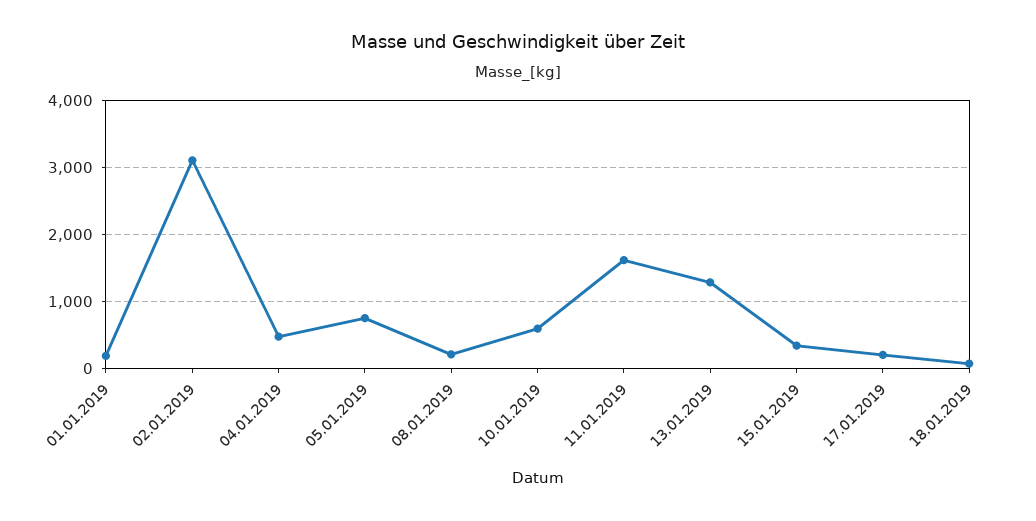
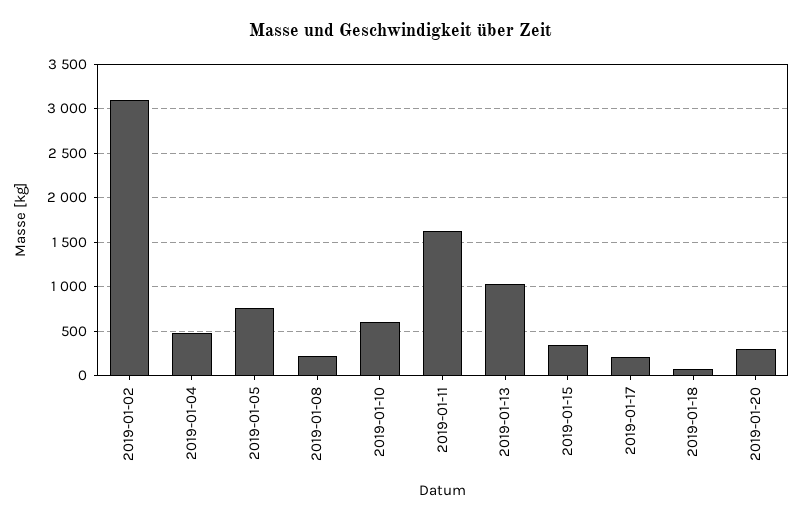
01.01.2019: 200 -> none
13.01.2019: 1300 -> 1000
2019-01-20: none -> 300

